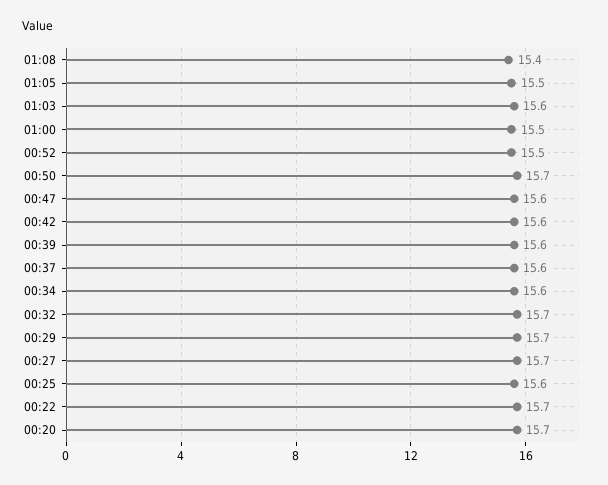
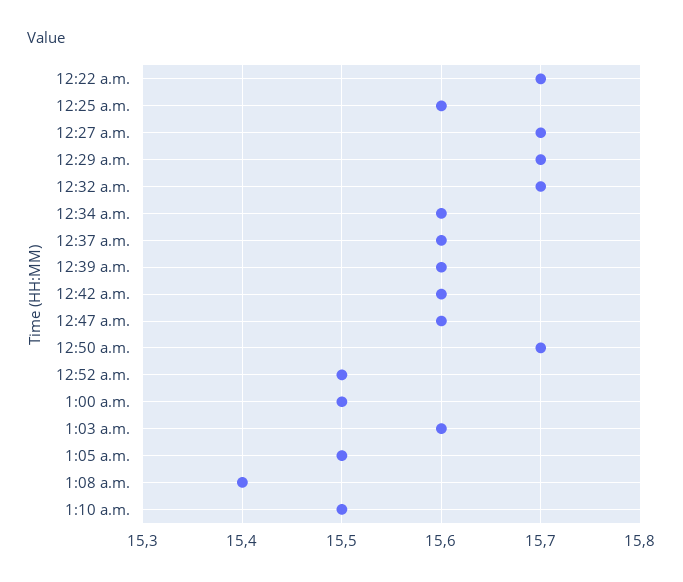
00:20: 15.7 -> none
1:10 a.m.: none -> 15.5

